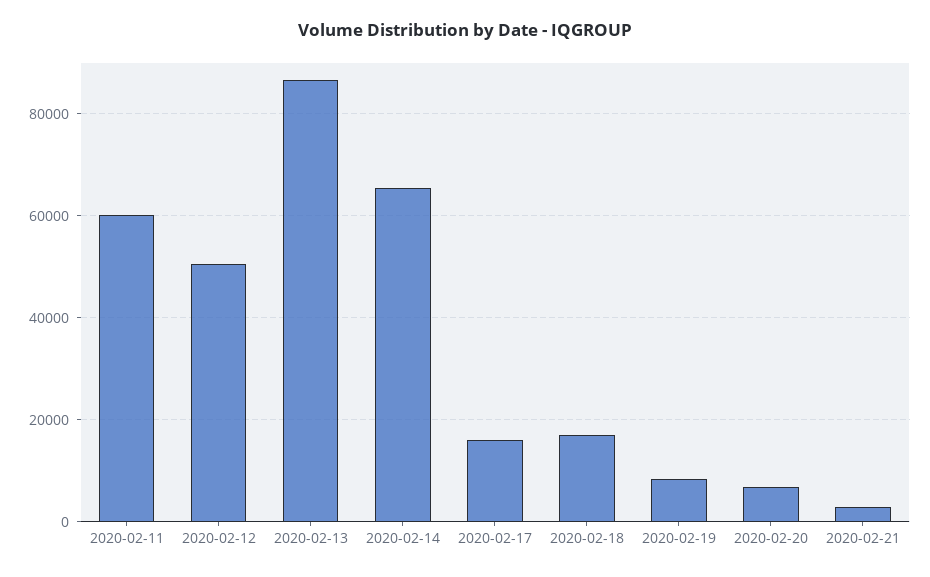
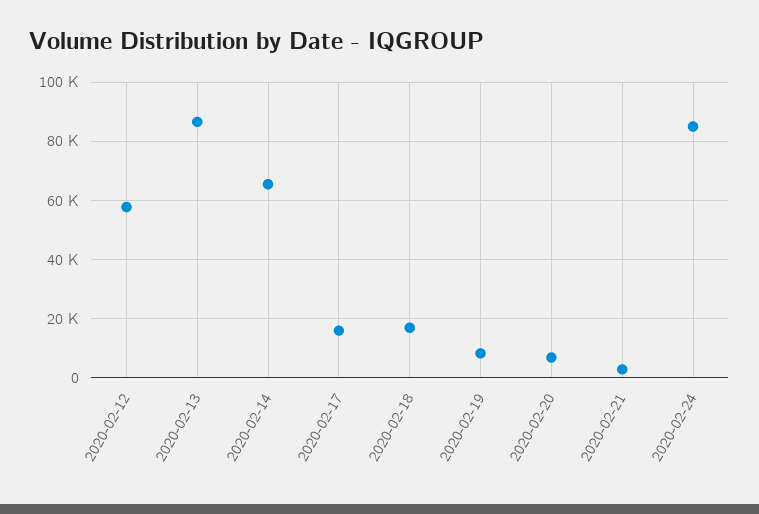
2020-02-11: 60000 -> none
2020-02-12: 50000 -> 57500
2020-02-24: none -> 85000

